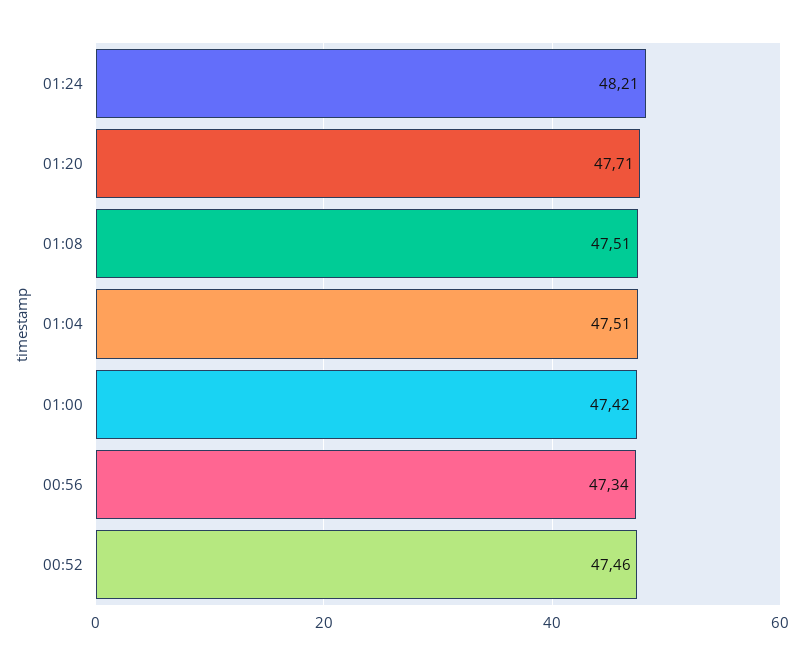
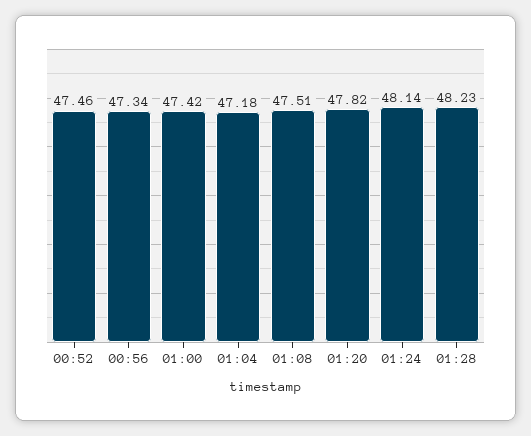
01:24: 48.21 -> 48.14
01:20: 47.71 -> 47.82
01:04: 47.51 -> 47.18
01:28: none -> 48.23

